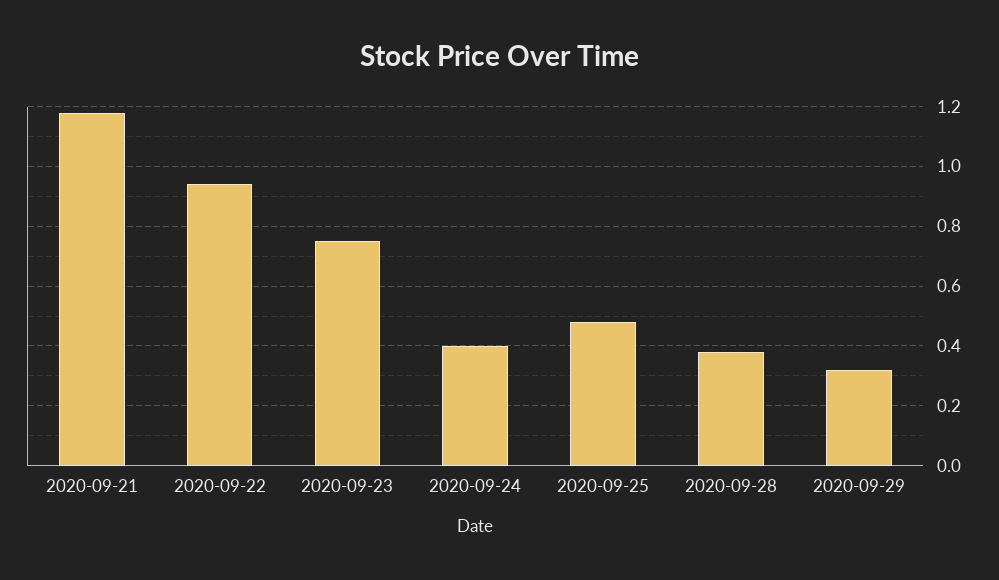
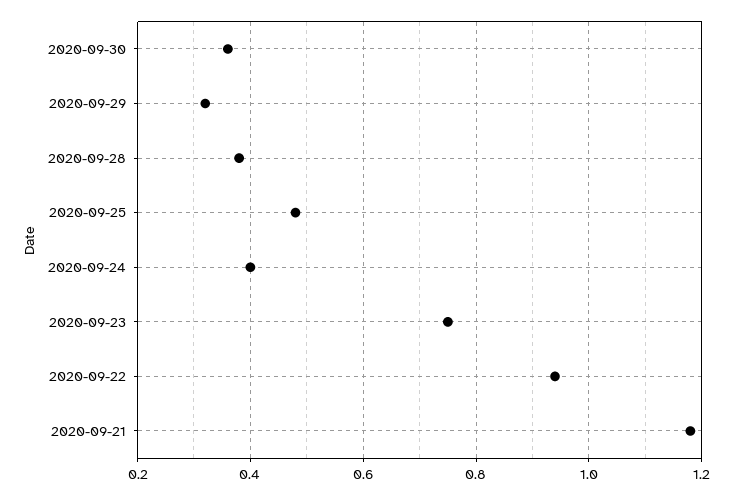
2020-09-30: none -> 0.35

